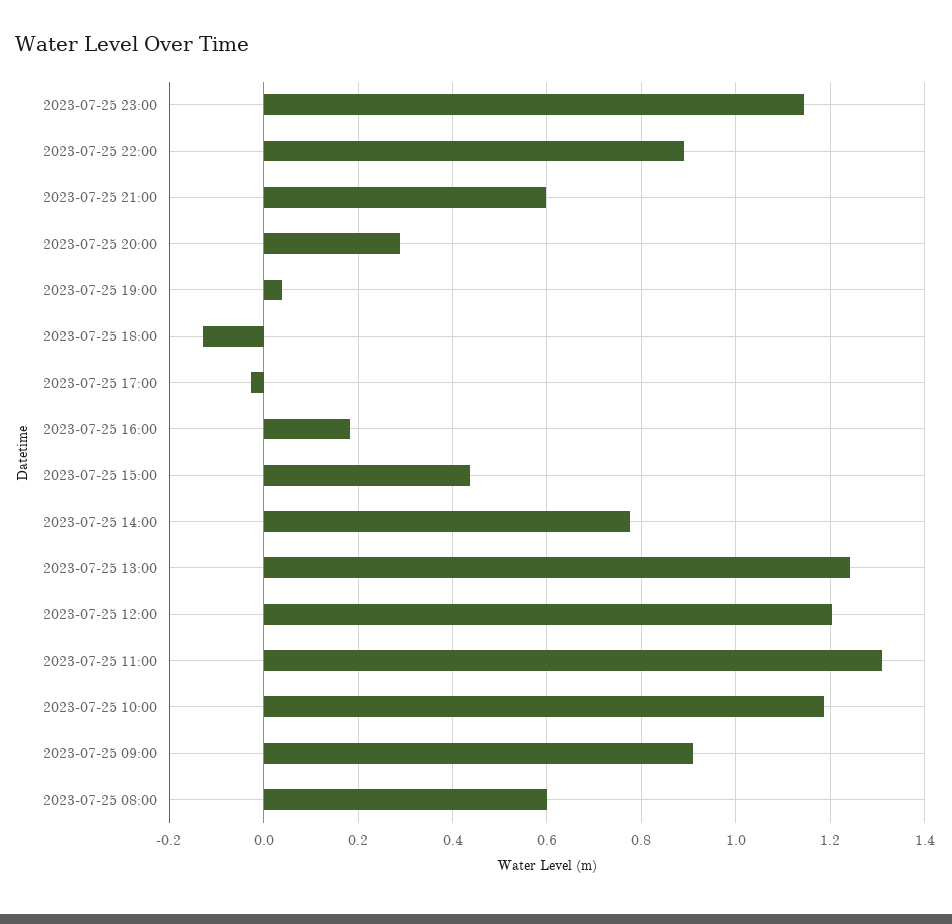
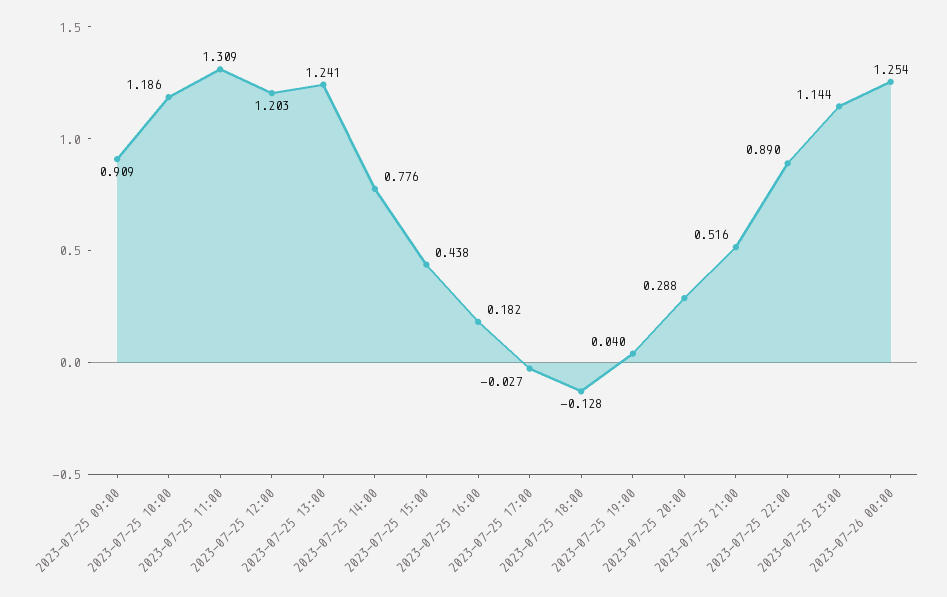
2023-07-25 21:00: 0.6 -> 0.516
2023-07-25 08:00: 0.6 -> none
2023-07-26 00:00: none -> 1.254

